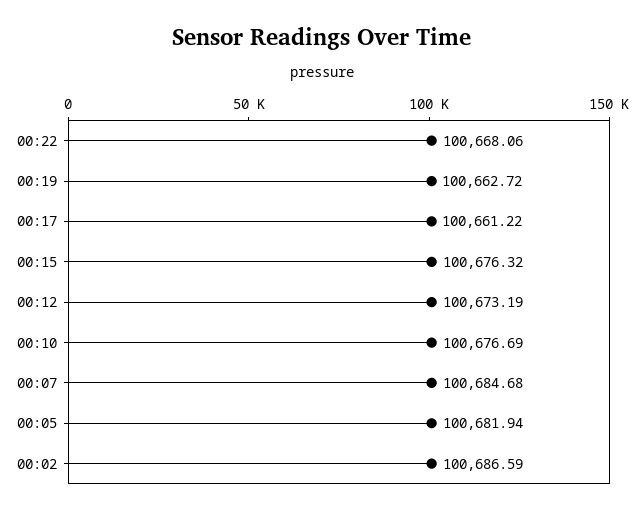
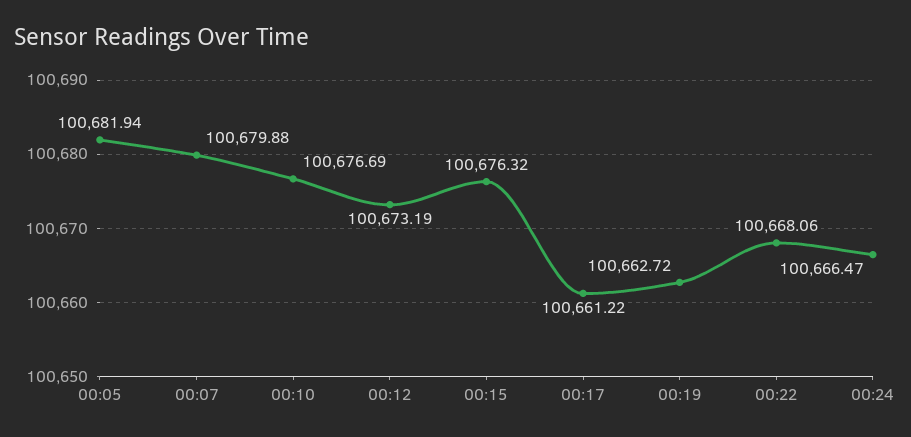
00:07: 100684.68 -> 100679.88
00:02: 100686.59 -> none
00:24: none -> 100666.47

